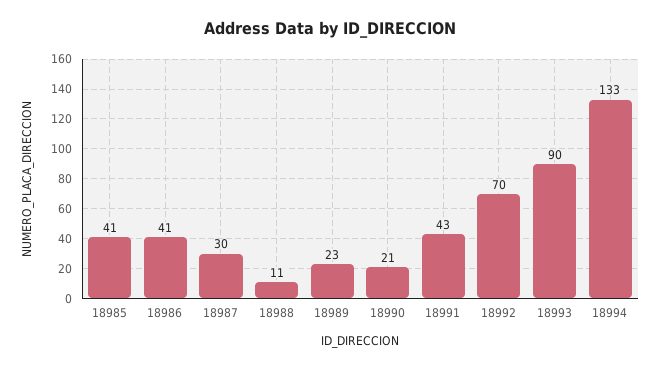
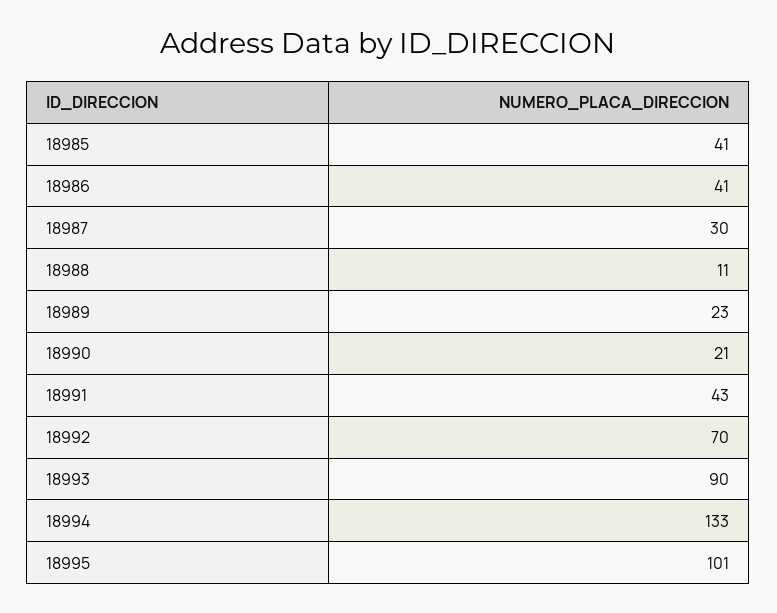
18995: none -> 101

